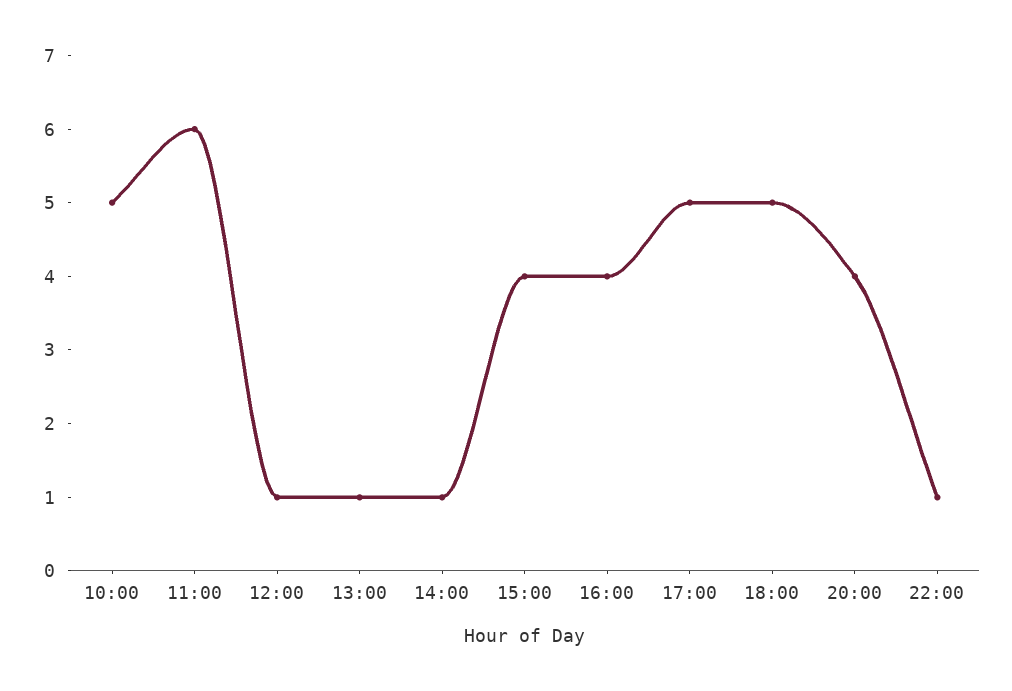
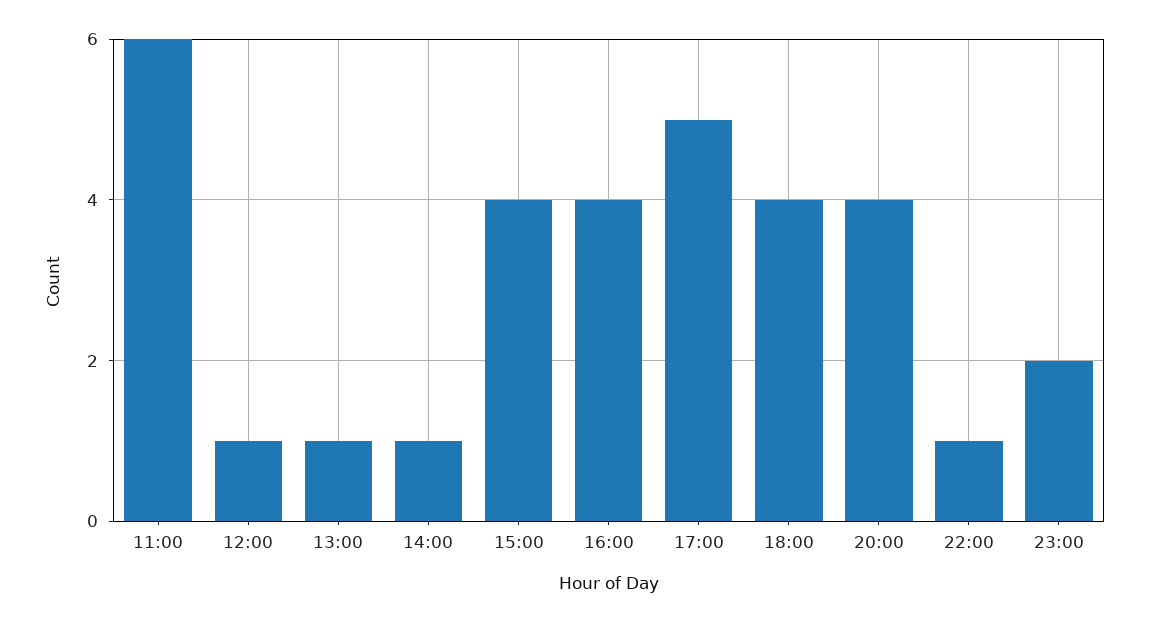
10:00: 5 -> none
18:00: 5 -> 4
23:00: none -> 2

